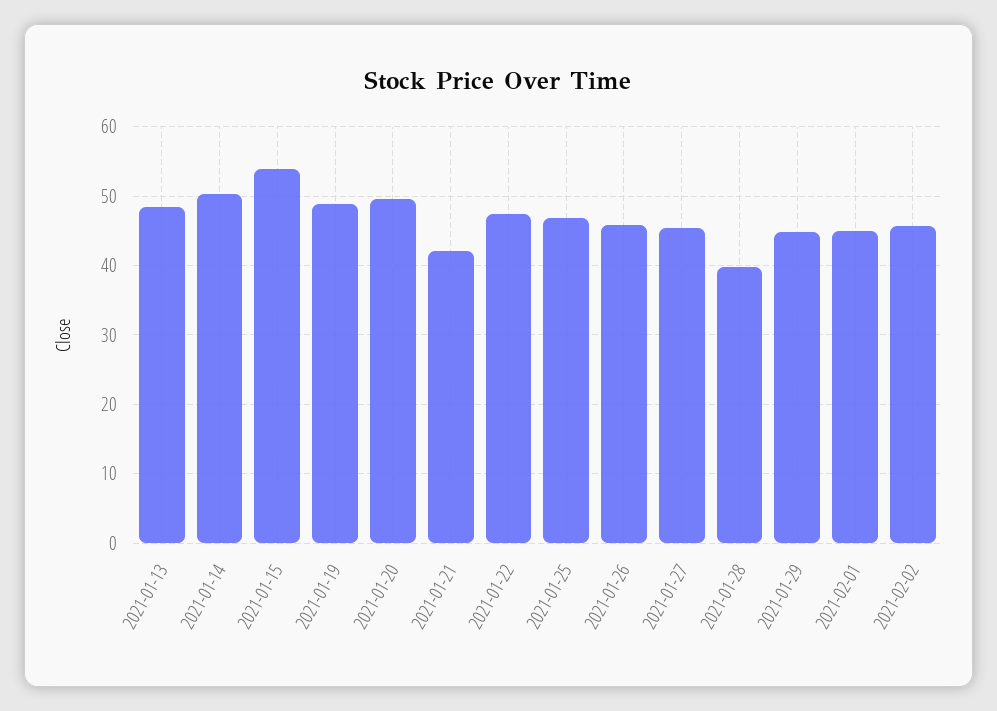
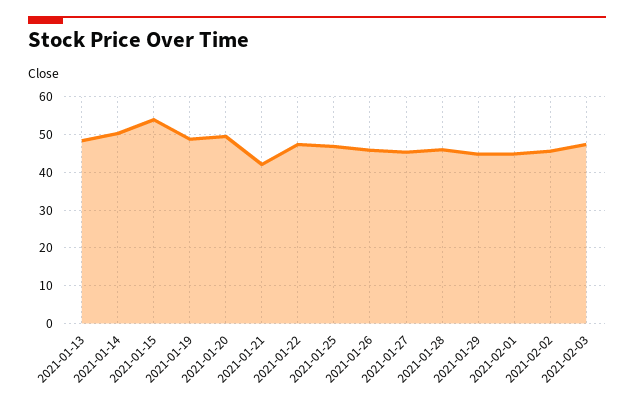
2021-01-28: 40 -> 46
2021-02-03: none -> 48

